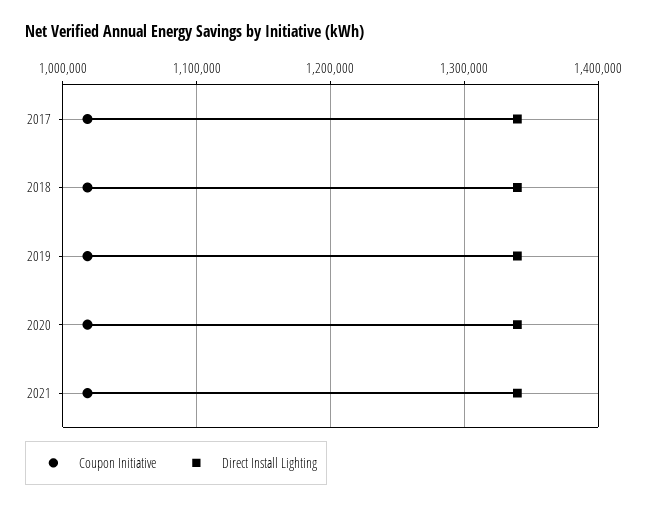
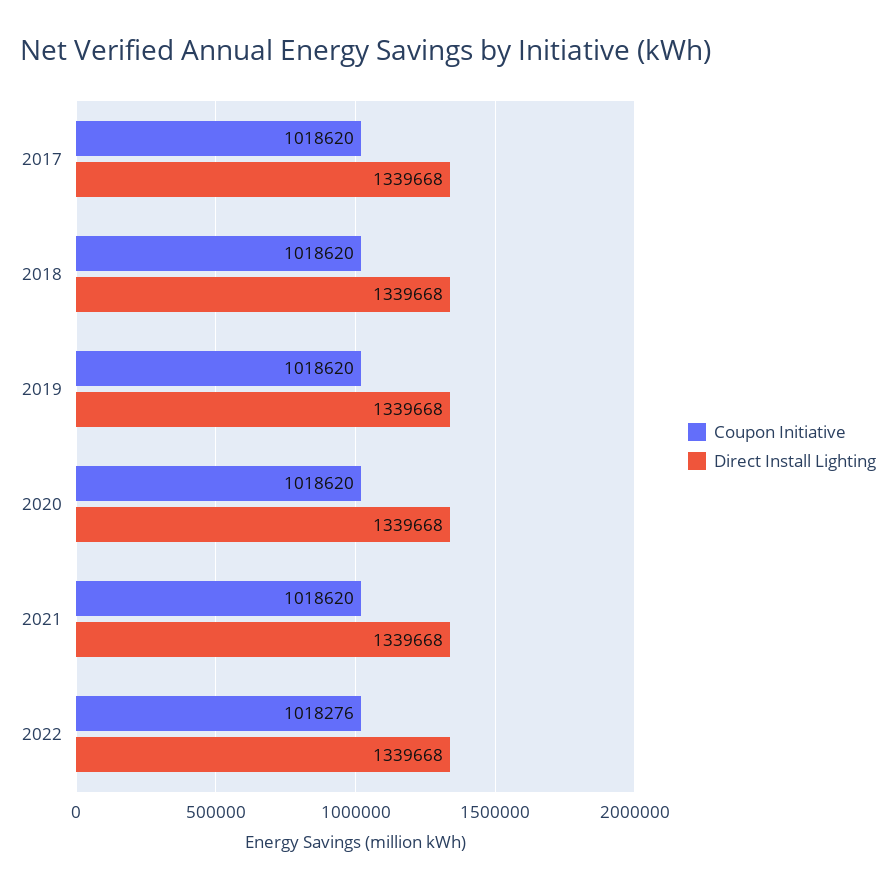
Coupon Initiative, 2022: none -> 1018276
Direct Install Lighting, 2022: none -> 1339668

